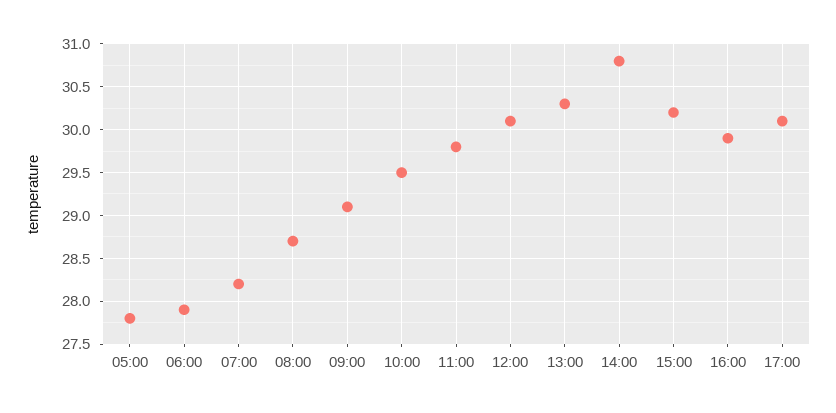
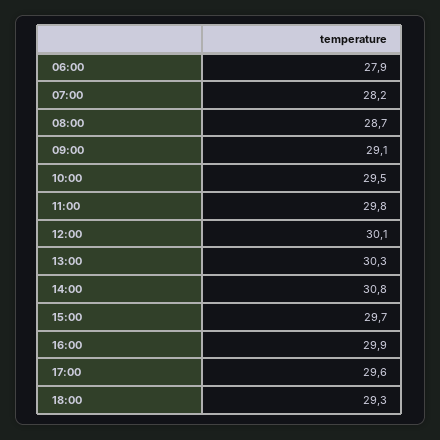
05:00: 27.8 -> none
15:00: 30.2 -> 29.7
17:00: 30.1 -> 29.6
18:00: none -> 29.3

